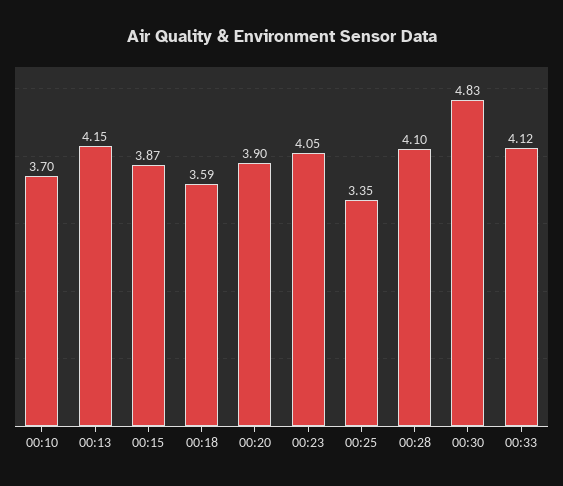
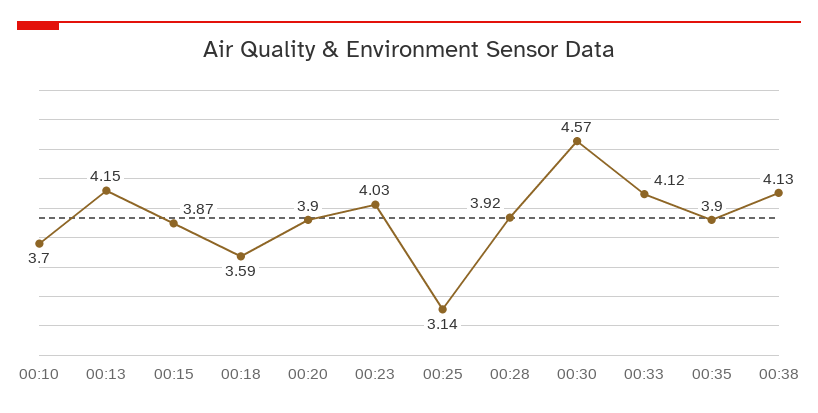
00:23: 4.05 -> 4.03
00:25: 3.35 -> 3.14
00:28: 4.1 -> 3.92
00:30: 4.83 -> 4.57
00:35: none -> 3.9
00:38: none -> 4.13

